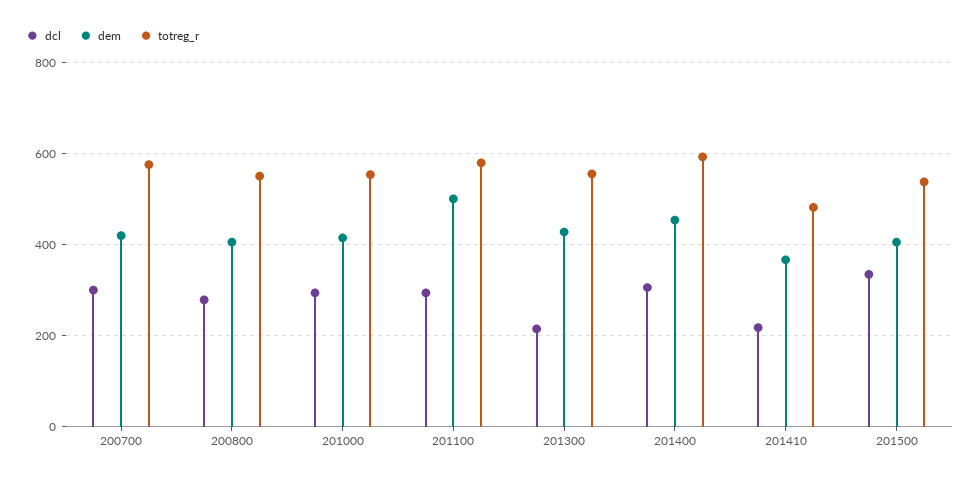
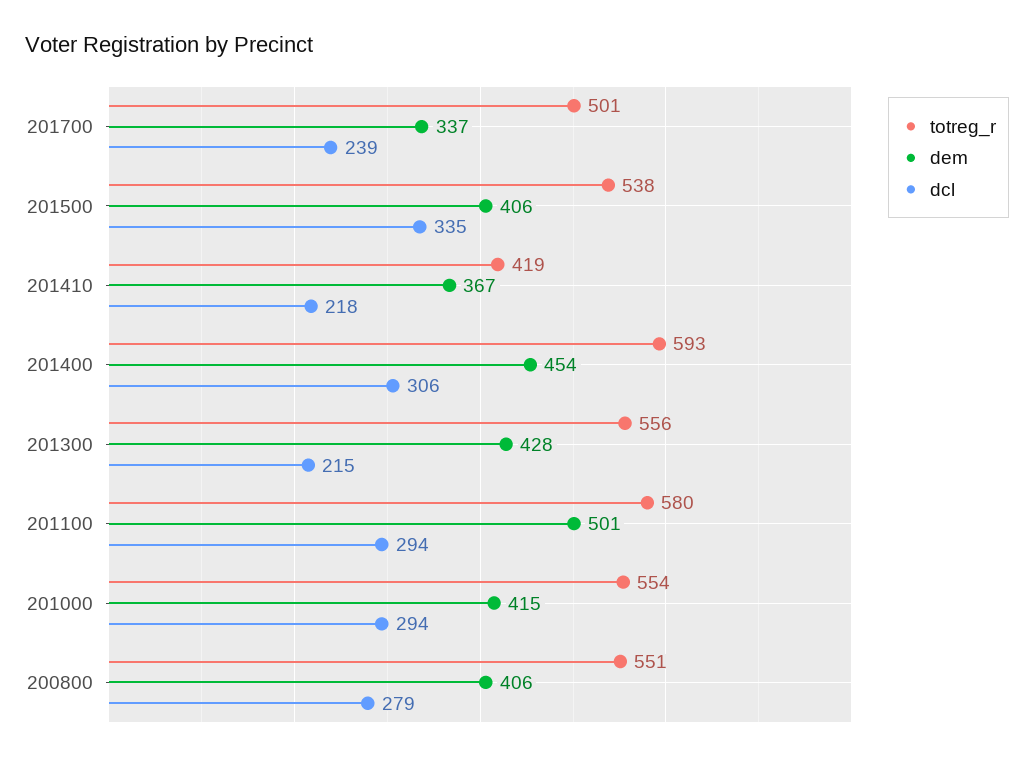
dcl, 200700: 300 -> none
dem, 200700: 420 -> none
totreg_r, 200700: 580 -> none
totreg_r, 201410: 480 -> 419
totreg_r, 201700: none -> 501
dem, 201700: none -> 337
dcl, 201700: none -> 239

